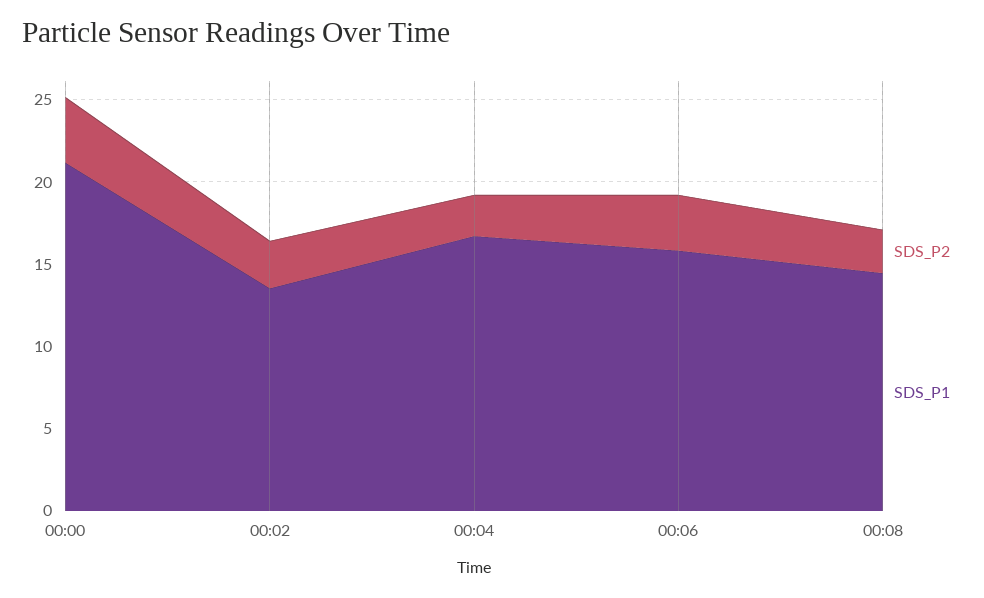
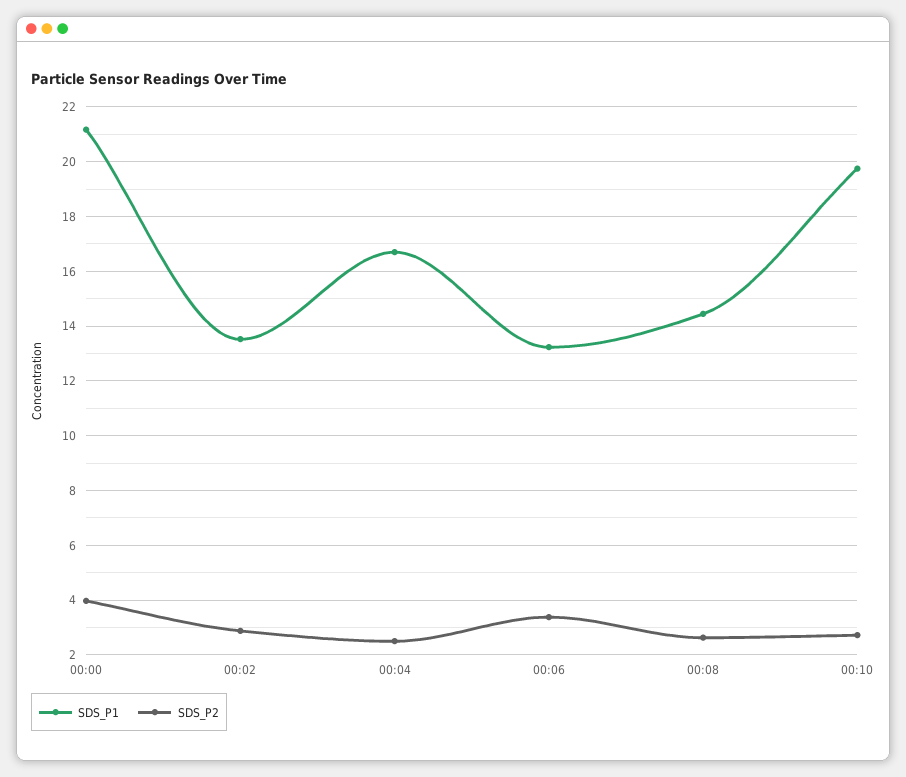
SDS_P1, 00:06: 16 -> 13.25
SDS_P1, 00:10: none -> 19.75
SDS_P2, 00:10: none -> 2.75

